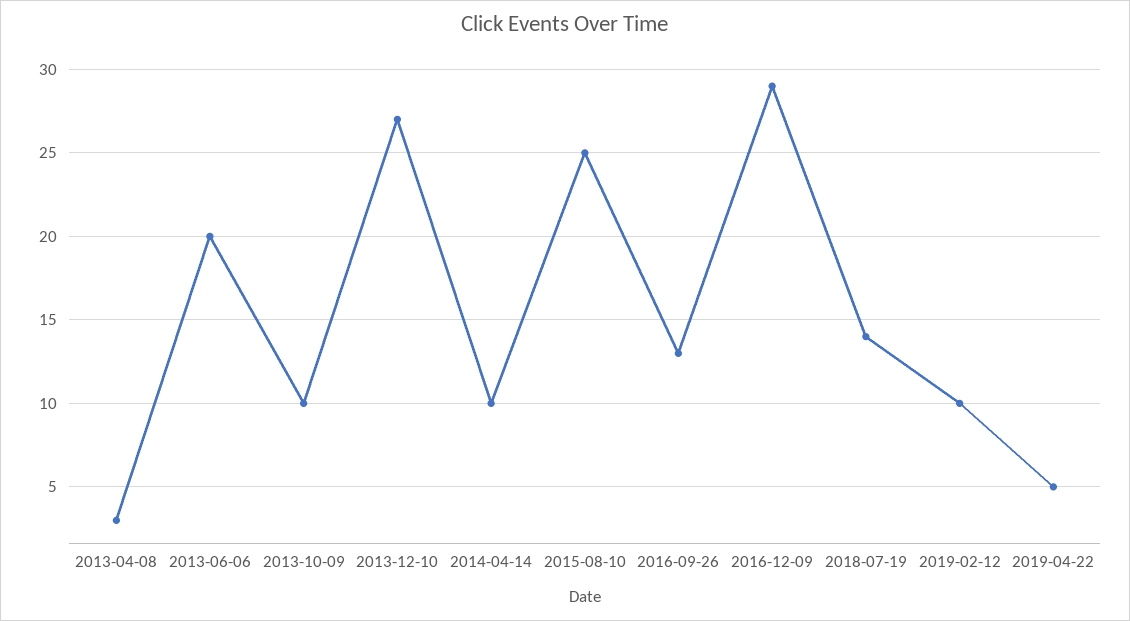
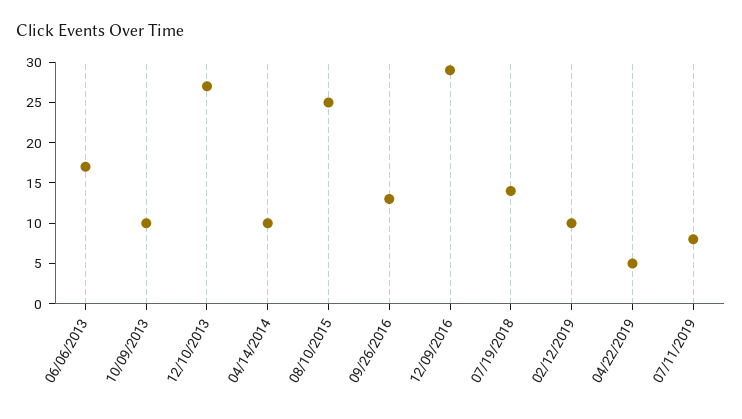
2013-04-08: 3 -> none
2013-06-06: 20 -> 17
07/11/2019: none -> 8

